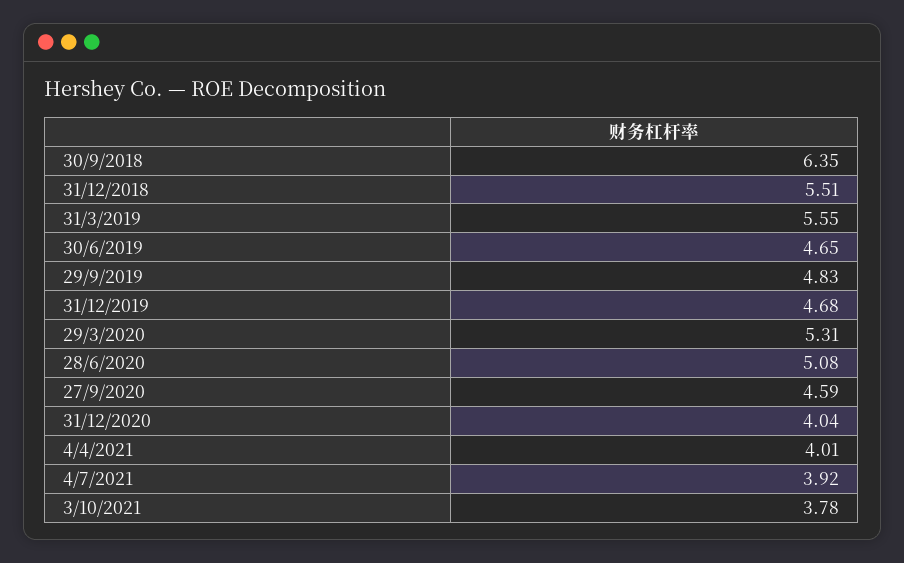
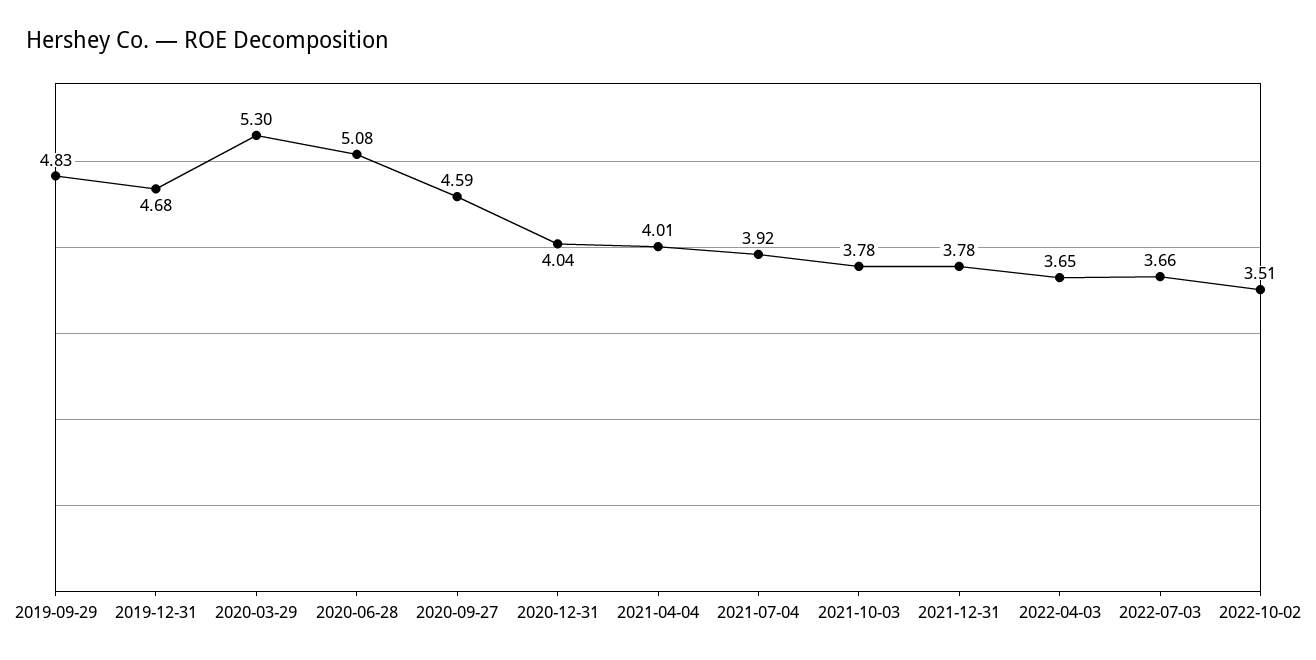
30/9/2018: 6.35 -> none
31/12/2018: 5.51 -> none
31/3/2019: 5.55 -> none
30/6/2019: 4.65 -> none
29/3/2020: 5.31 -> 5.3
2021-12-31: none -> 3.78
2022-04-03: none -> 3.65
2022-07-03: none -> 3.66
2022-10-02: none -> 3.51

